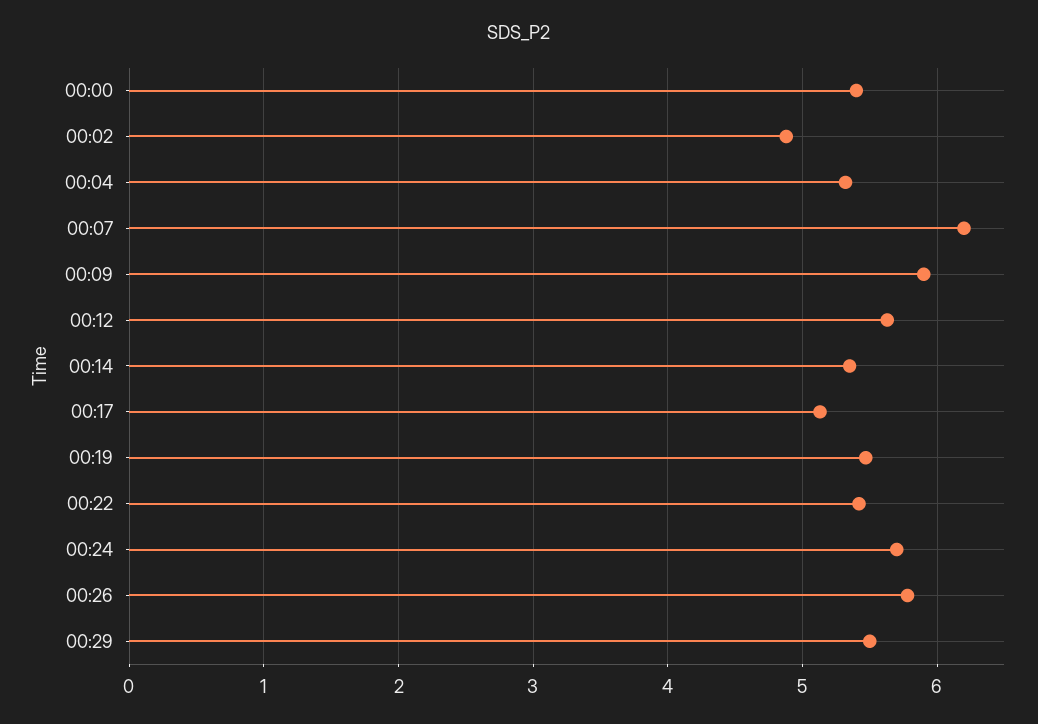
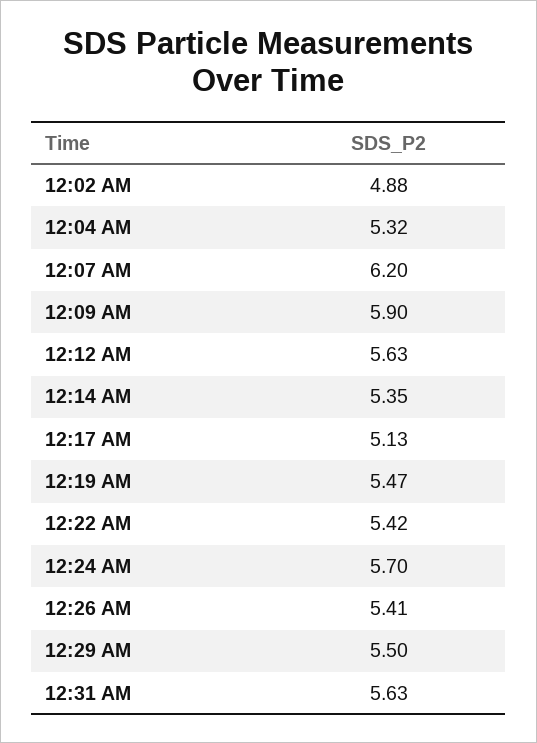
00:00: 5.4 -> none
00:26: 5.8 -> 5.41
12:31 AM: none -> 5.63

